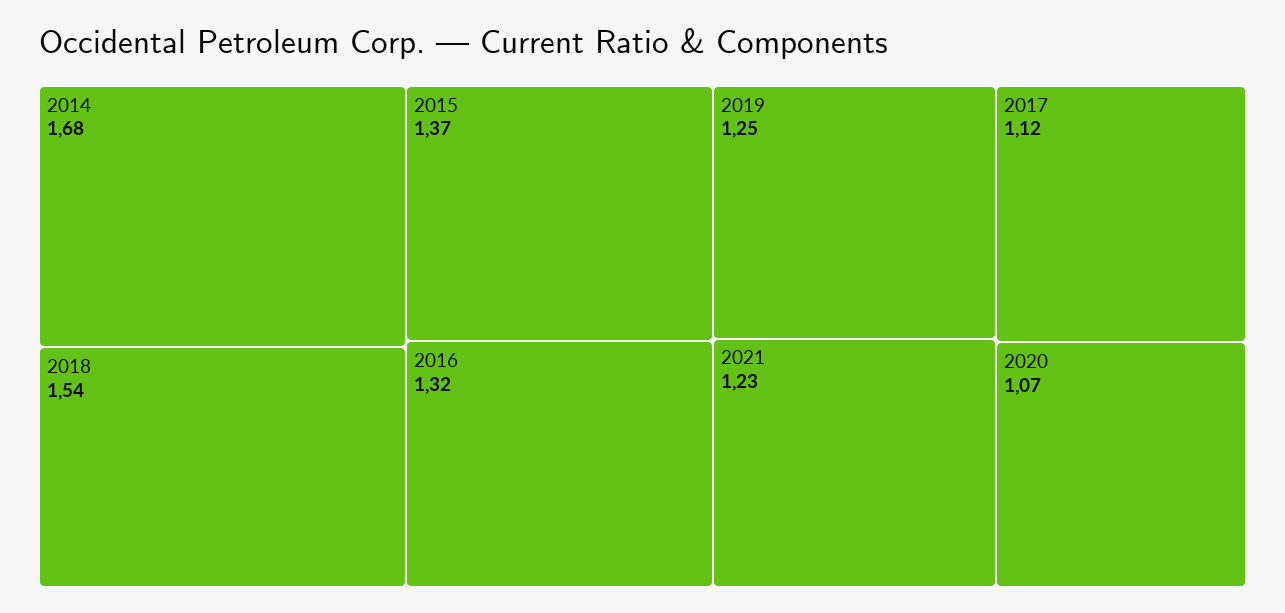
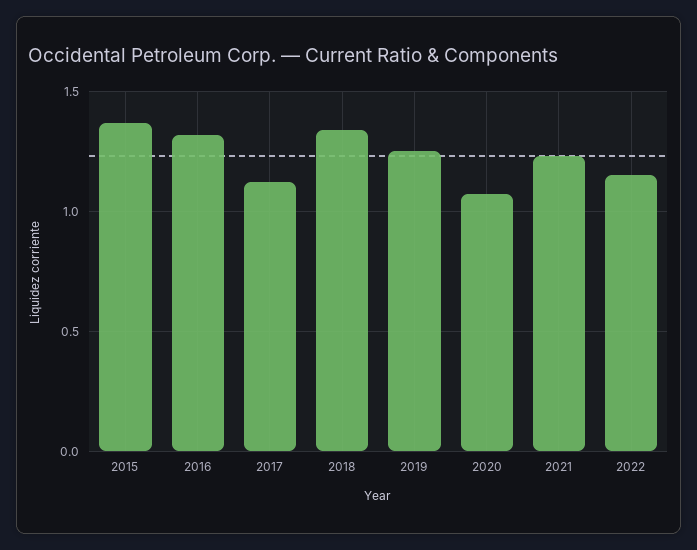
2014: 1.68 -> none
2018: 1.54 -> 1.35
2022: none -> 1.15

